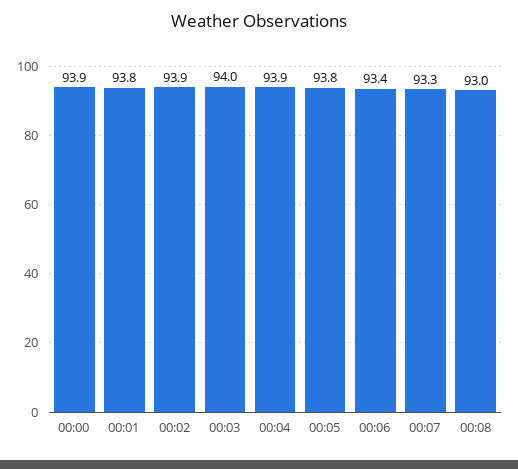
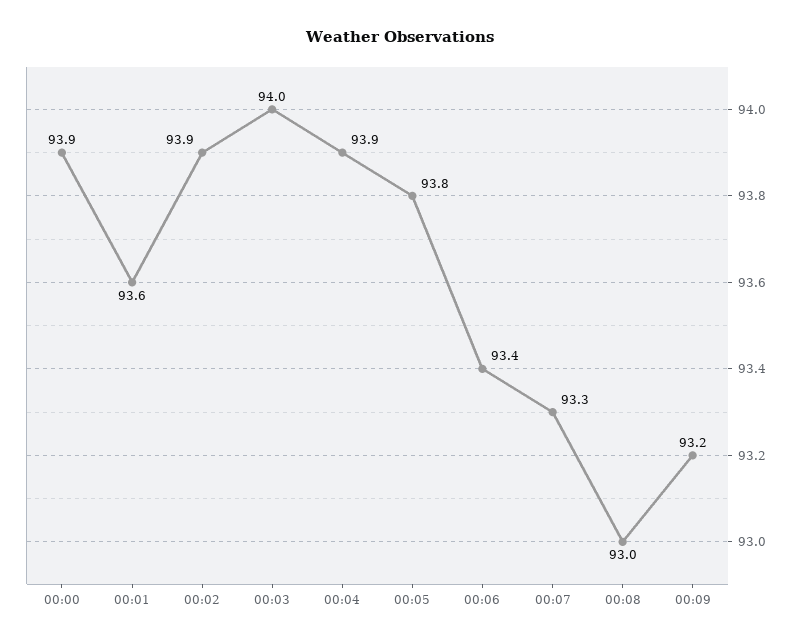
00:01: 93.8 -> 93.6
00:09: none -> 93.2

